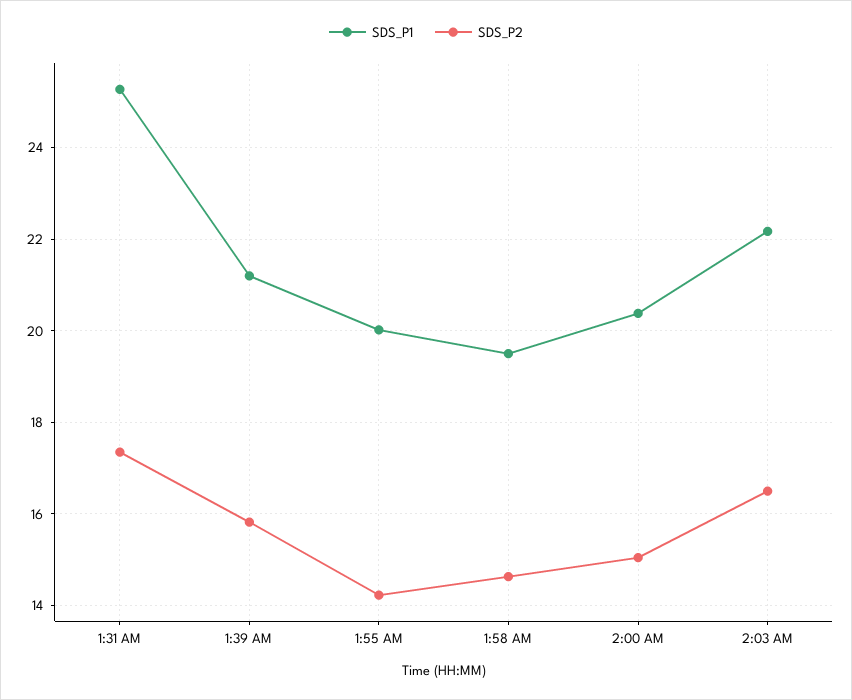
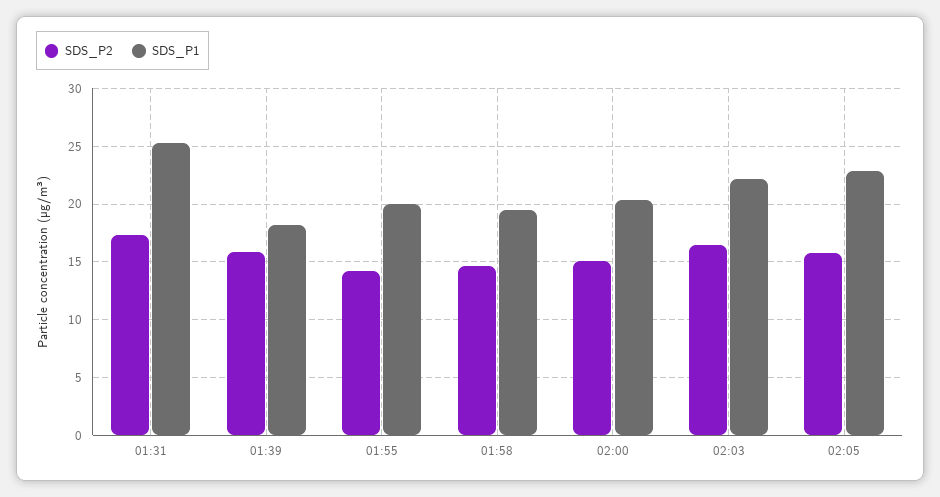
SDS_P1, 1:39 AM: 21.2 -> 18
SDS_P2, 02:05: none -> 16
SDS_P1, 02:05: none -> 23

